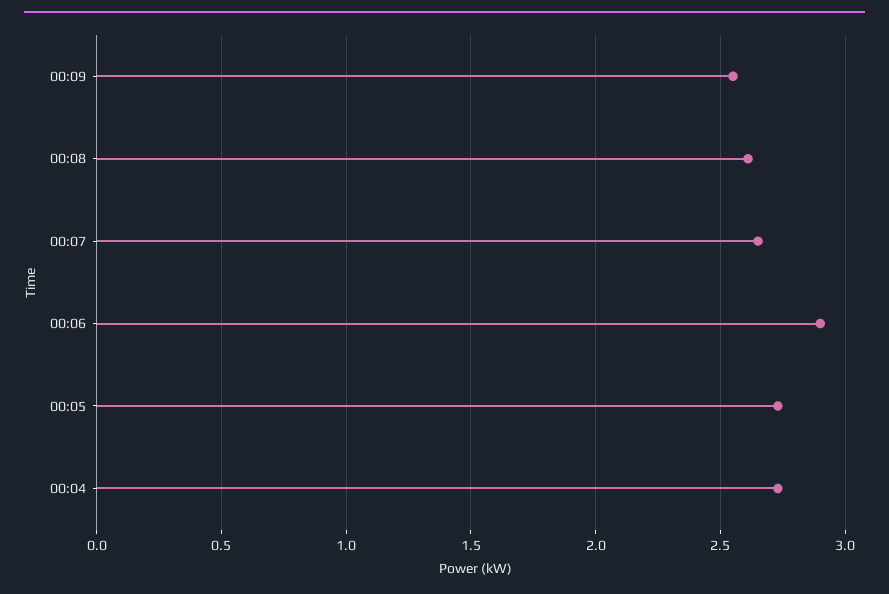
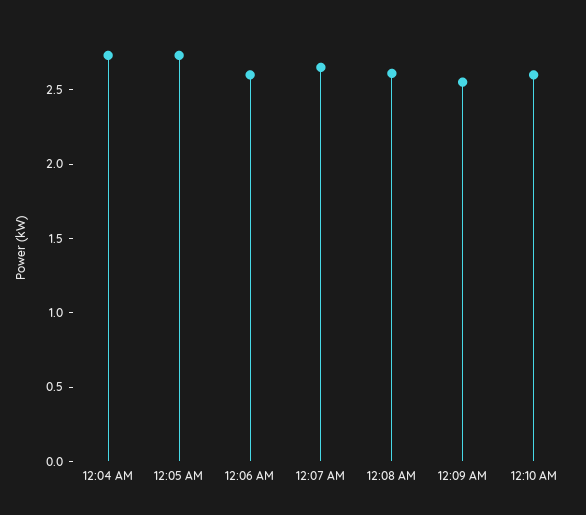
00:06: 2.9 -> 2.6
12:10 AM: none -> 2.6

